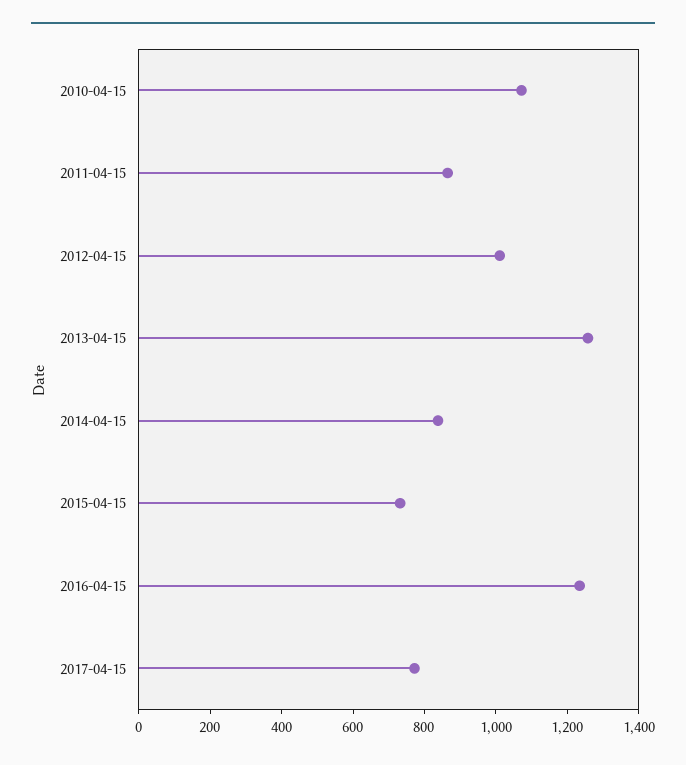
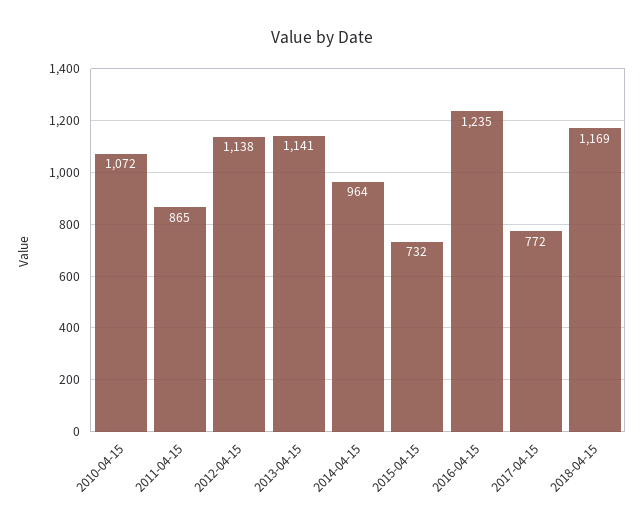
2012-04-15: 1000 -> 1138
2013-04-15: 1250 -> 1141
2014-04-15: 850 -> 964
2018-04-15: none -> 1169

